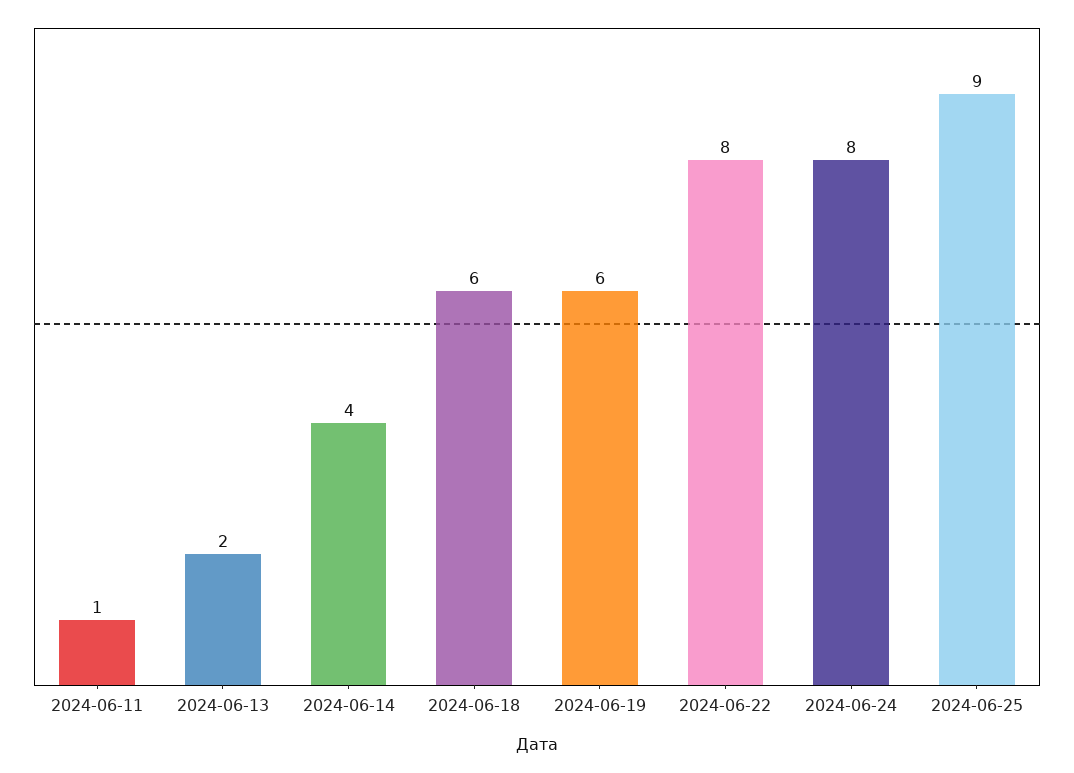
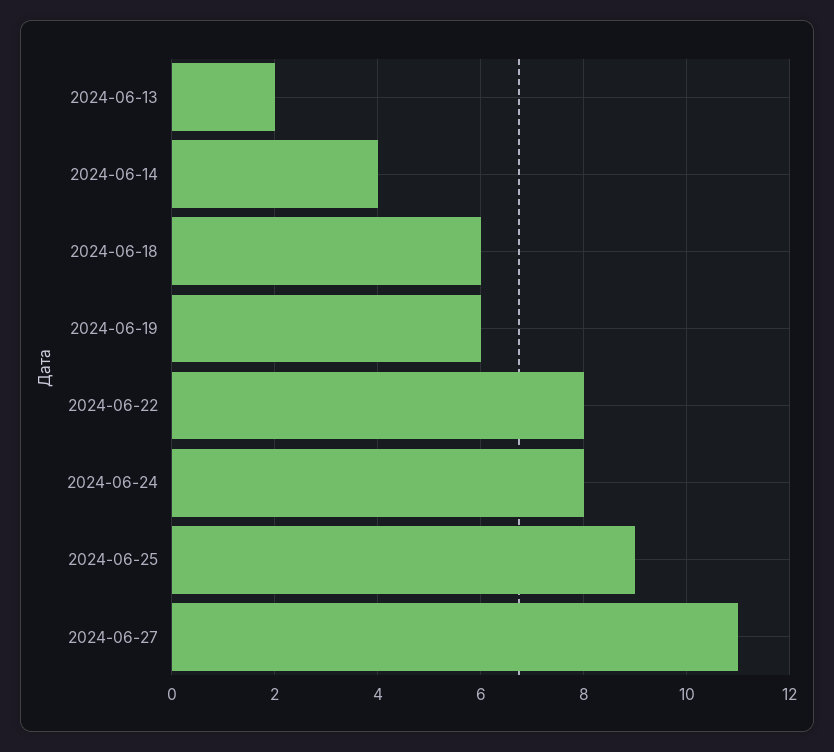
2024-06-11: 1 -> none
2024-06-27: none -> 11

